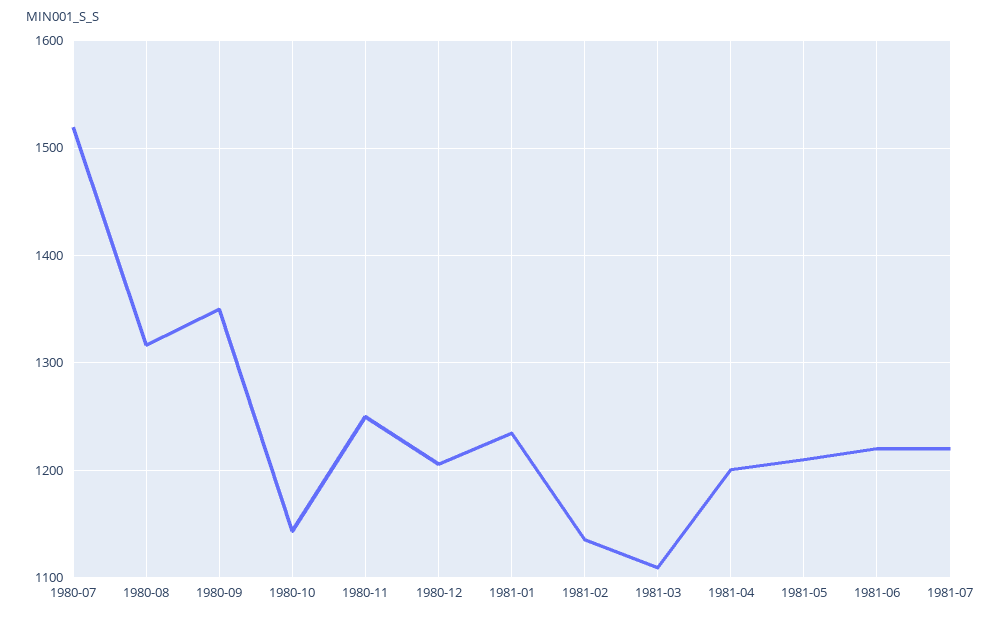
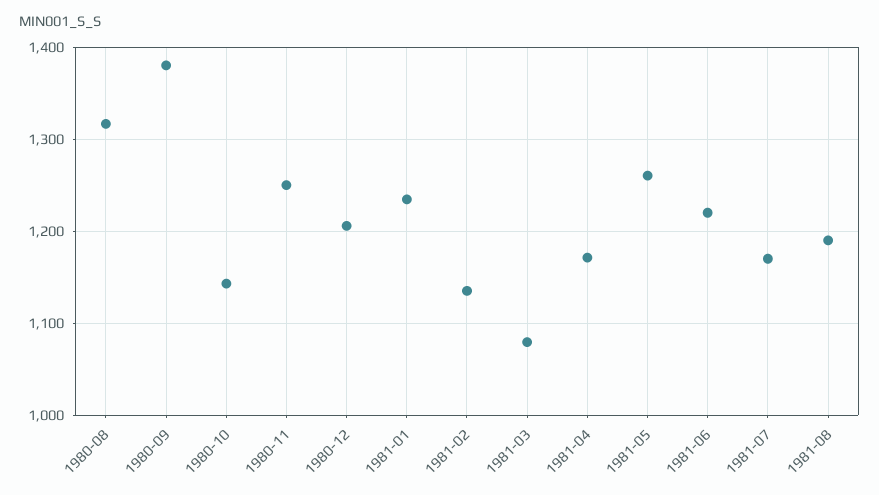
1980-07: 1520 -> none
1980-09: 1350 -> 1380
1981-03: 1110 -> 1080
1981-04: 1200 -> 1170
1981-05: 1210 -> 1260
1981-07: 1220 -> 1170
1981-08: none -> 1190

